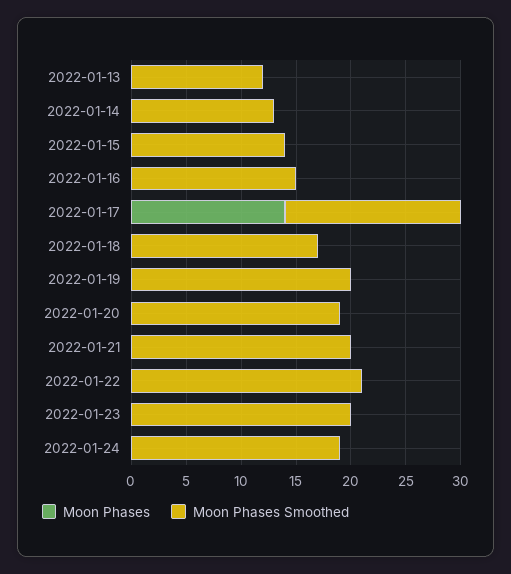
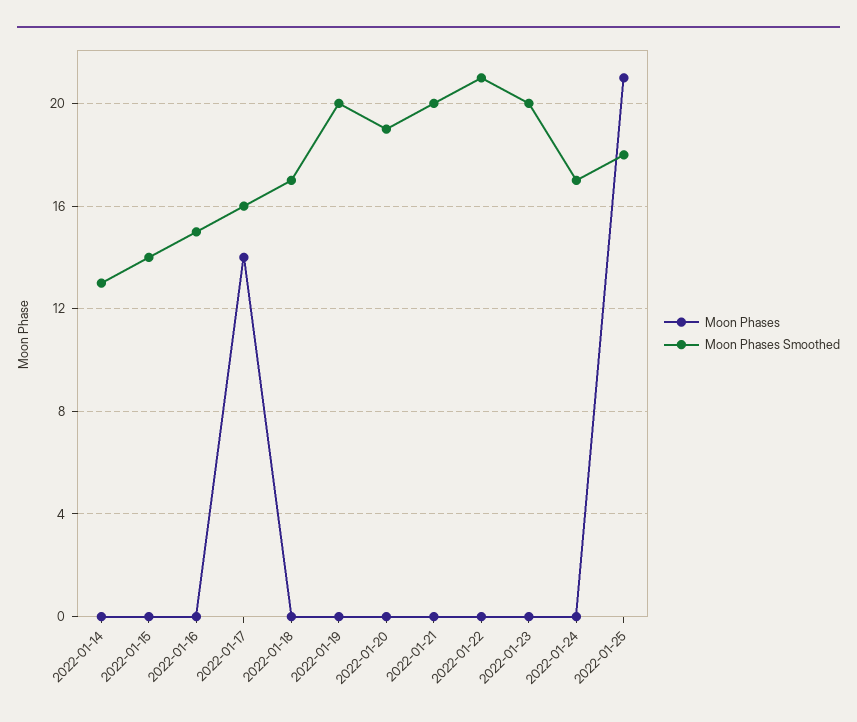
Moon Phases, 2022-01-13: 0 -> none
Moon Phases Smoothed, 2022-01-13: 12 -> none
Moon Phases Smoothed, 2022-01-24: 19 -> 17
Moon Phases, 2022-01-25: none -> 21
Moon Phases Smoothed, 2022-01-25: none -> 18

